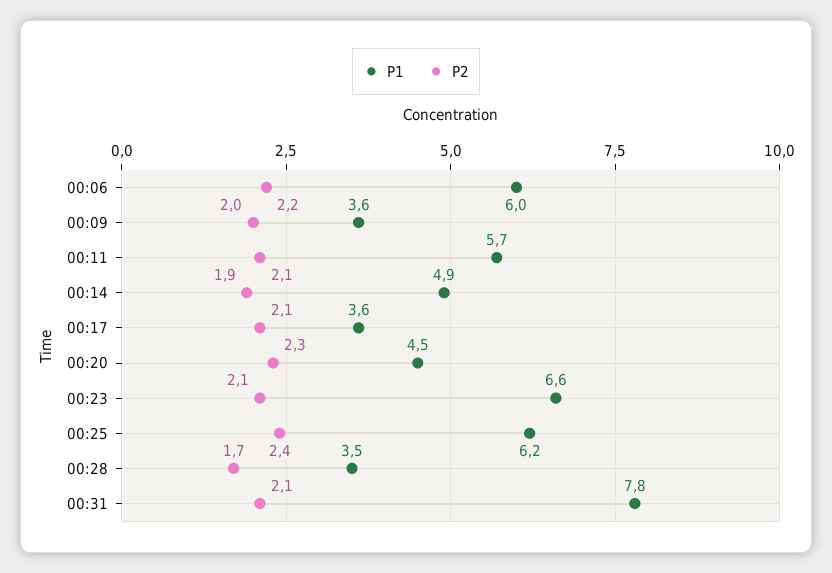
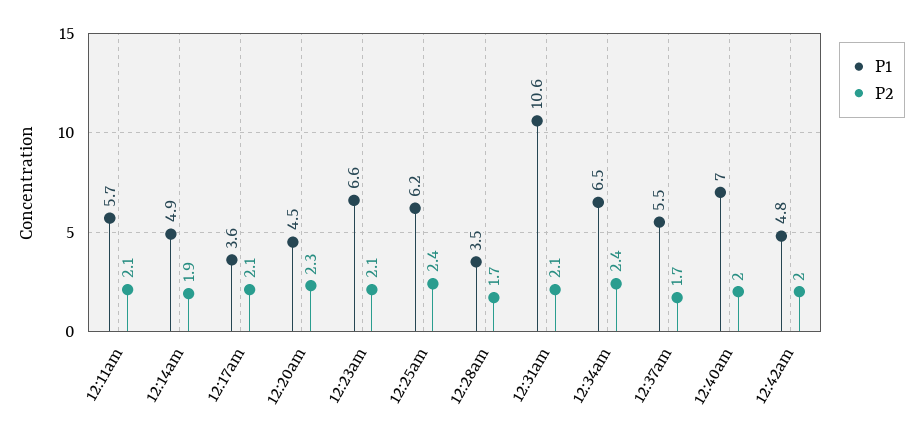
P1, 00:06: 6 -> none
P2, 00:06: 2.2 -> none
P1, 00:09: 3.6 -> none
P2, 00:09: 2 -> none
P1, 00:31: 7.8 -> 10.6
P1, 12:34am: none -> 6.5
P2, 12:34am: none -> 2.4
P1, 12:37am: none -> 5.5
P2, 12:37am: none -> 1.7
P1, 12:40am: none -> 7
P2, 12:40am: none -> 2
P1, 12:42am: none -> 4.8
P2, 12:42am: none -> 2

